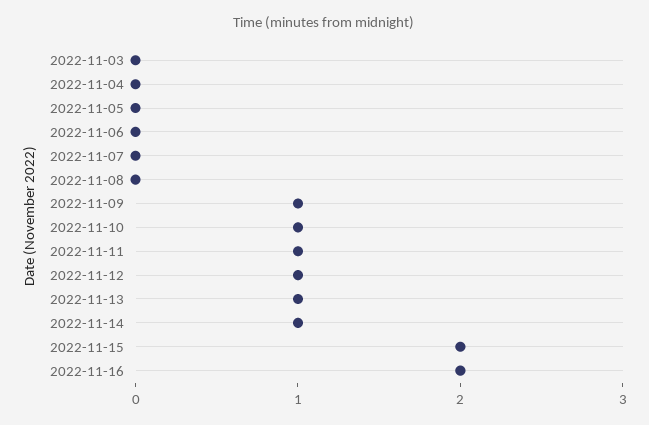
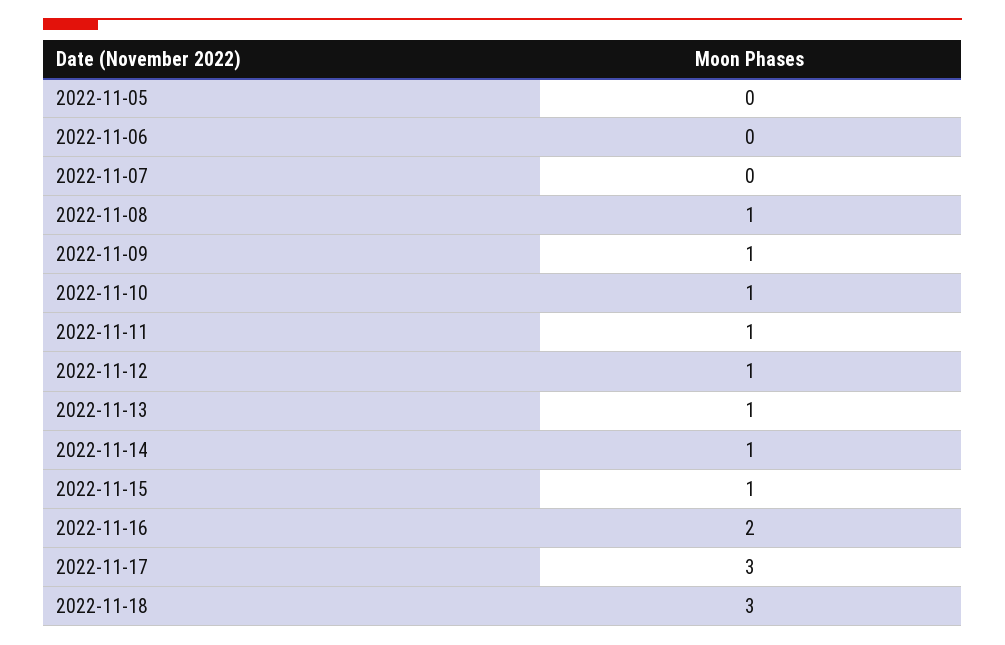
2022-11-03: 0 -> none
2022-11-04: 0 -> none
2022-11-08: 0 -> 1
2022-11-15: 2 -> 1
2022-11-17: none -> 3
2022-11-18: none -> 3

